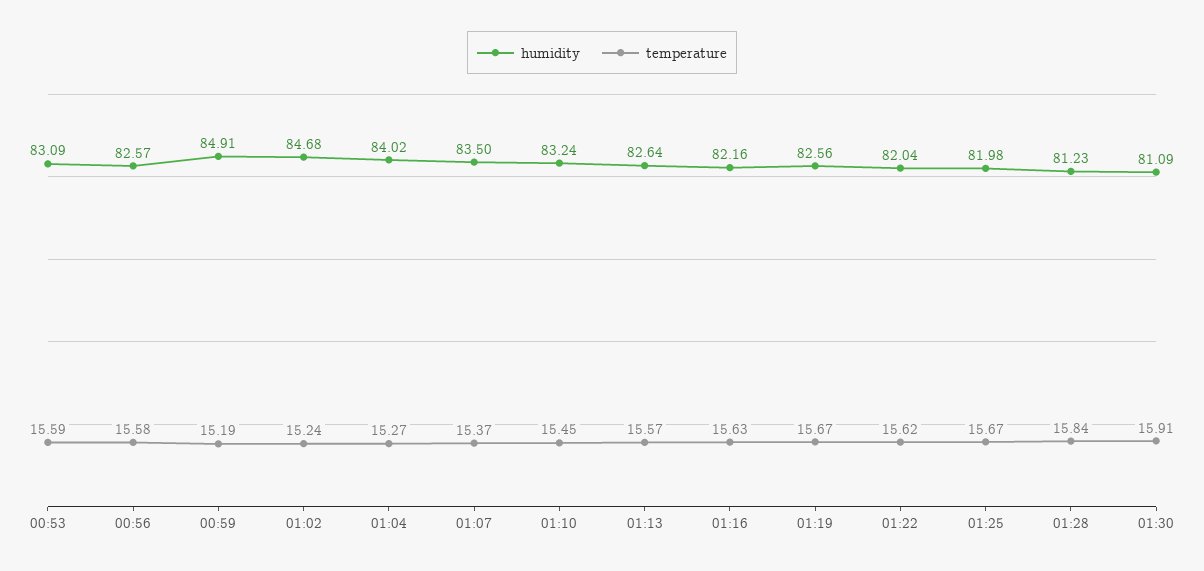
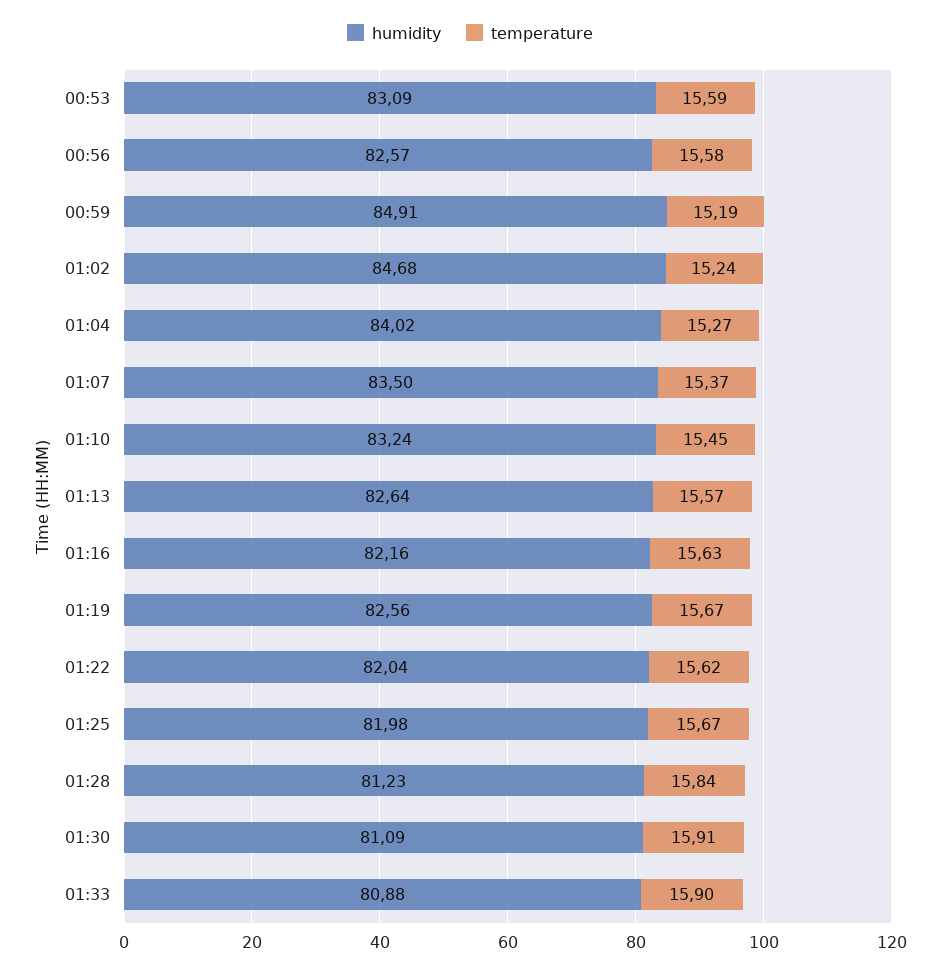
humidity, 01:33: none -> 80.88
temperature, 01:33: none -> 15.9

